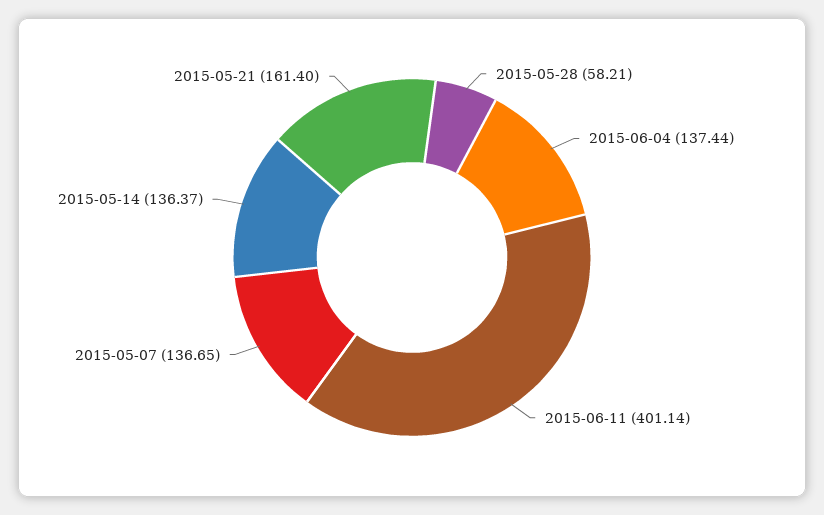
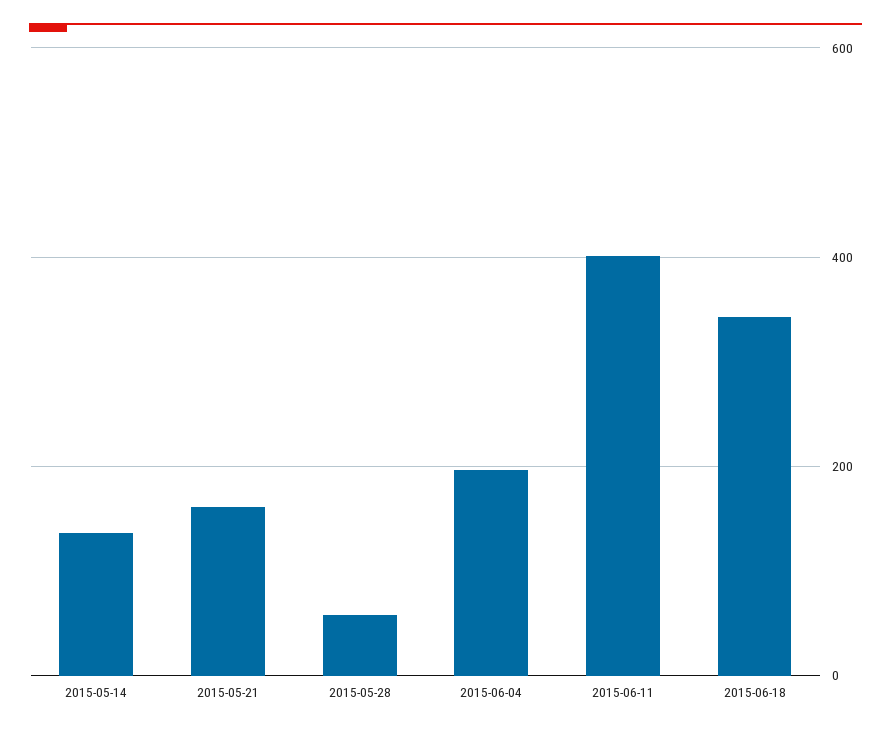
2015-06-04: 137.44 -> 200
2015-05-07: 136.65 -> none
2015-06-18: none -> 340

